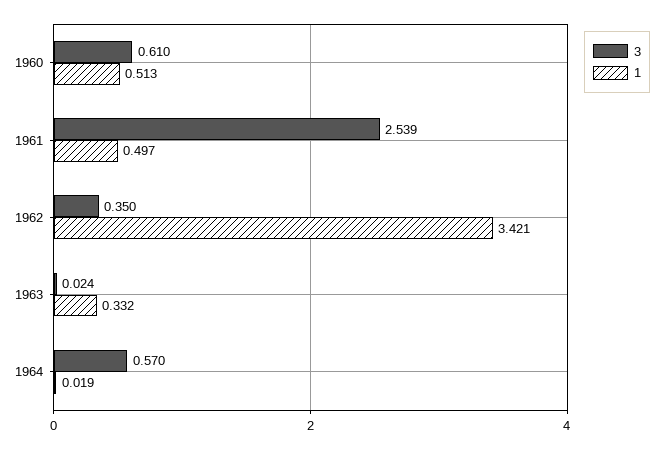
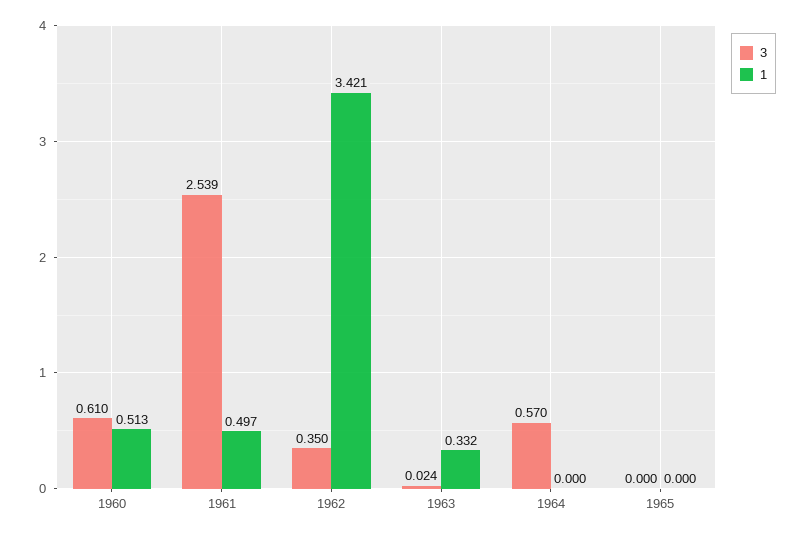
1, 1964: 0.019 -> 0
3, 1965: none -> 0
1, 1965: none -> 0

